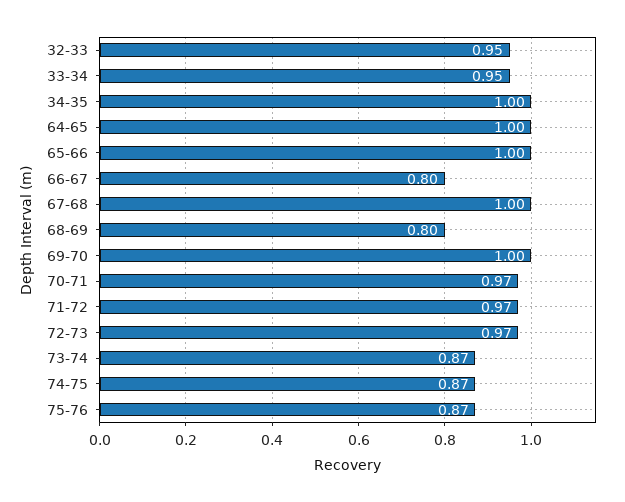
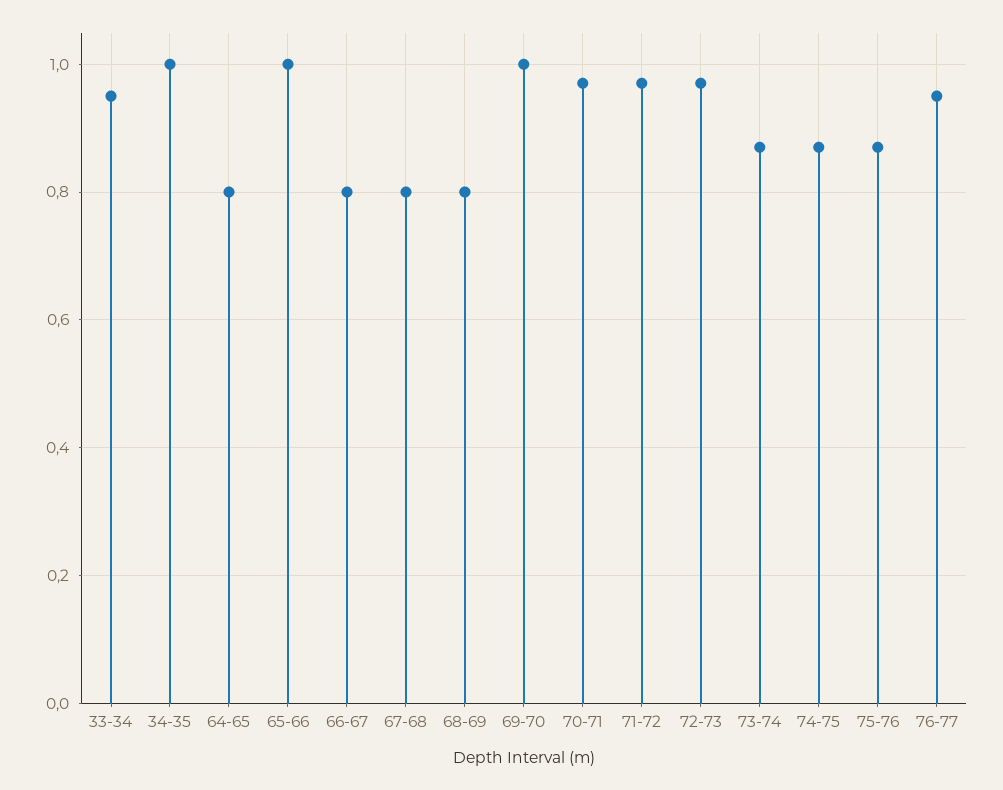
32-33: 0.95 -> none
64-65: 1 -> 0.8
67-68: 1 -> 0.8
76-77: none -> 0.95

